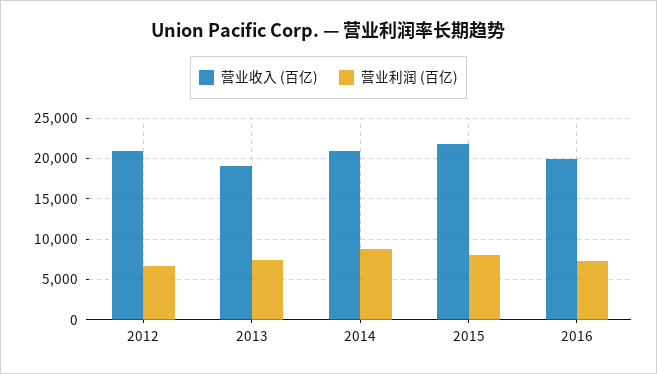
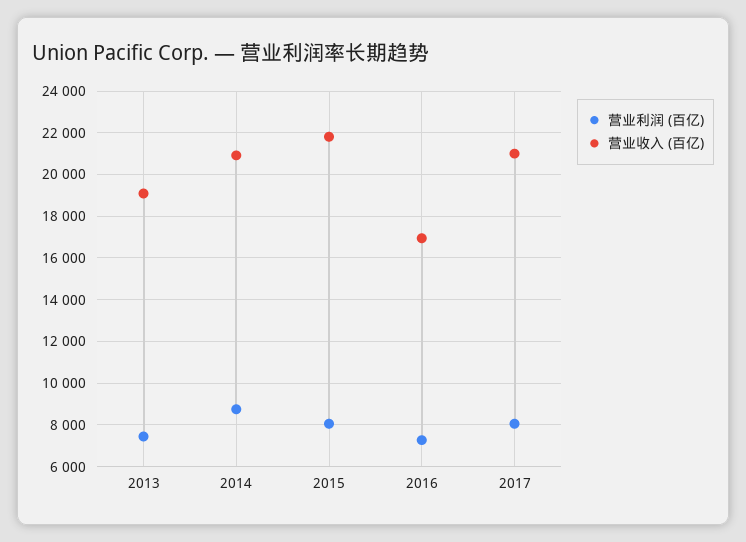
营业收入 (百亿), 2012: 21000 -> none
营业利润 (百亿), 2012: 7000 -> none
营业收入 (百亿), 2016: 20000 -> 17000
营业利润 (百亿), 2017: none -> 8000
营业收入 (百亿), 2017: none -> 21000

